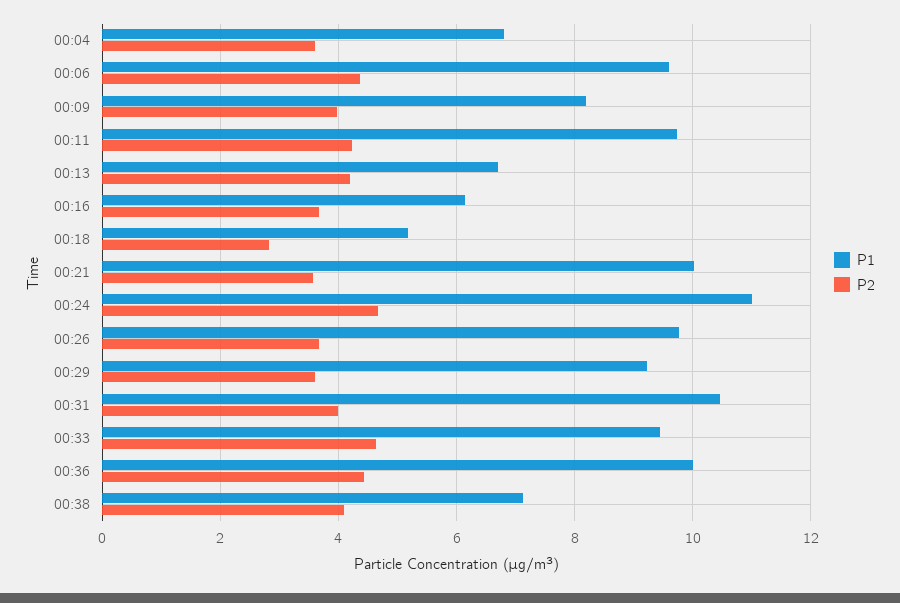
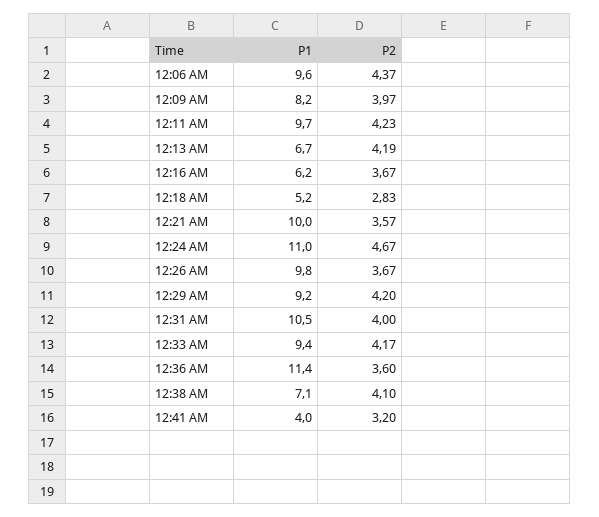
P1, 00:04: 6.8 -> none
P2, 00:04: 3.6 -> none
P2, 00:29: 3.6 -> 4.2
P2, 00:33: 4.6 -> 4.17
P1, 00:36: 10 -> 11.4
P2, 00:36: 4.4 -> 3.6
P1, 12:41 AM: none -> 4
P2, 12:41 AM: none -> 3.2

